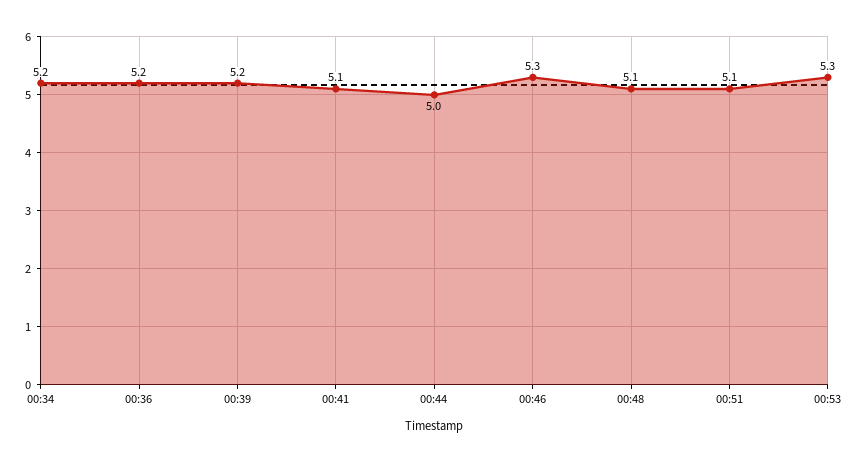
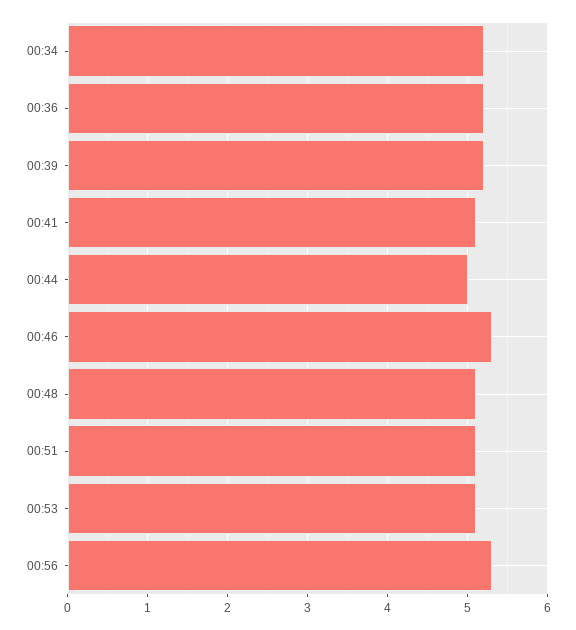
00:53: 5.3 -> 5.1
00:56: none -> 5.3

